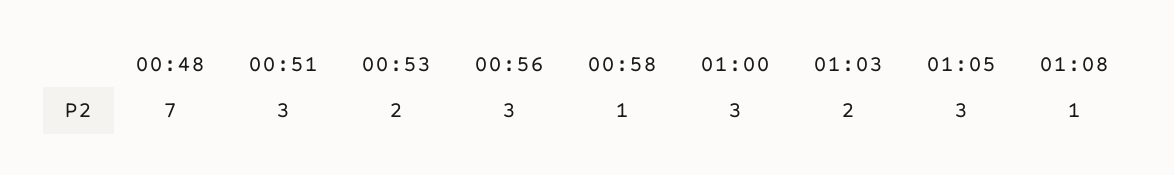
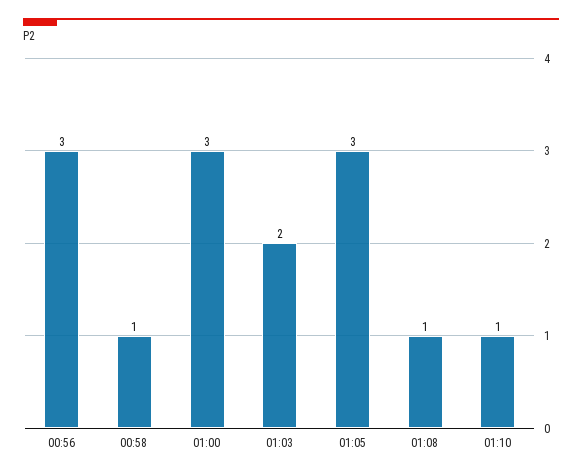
00:48: 7 -> none
00:51: 3 -> none
00:53: 2 -> none
01:10: none -> 1

